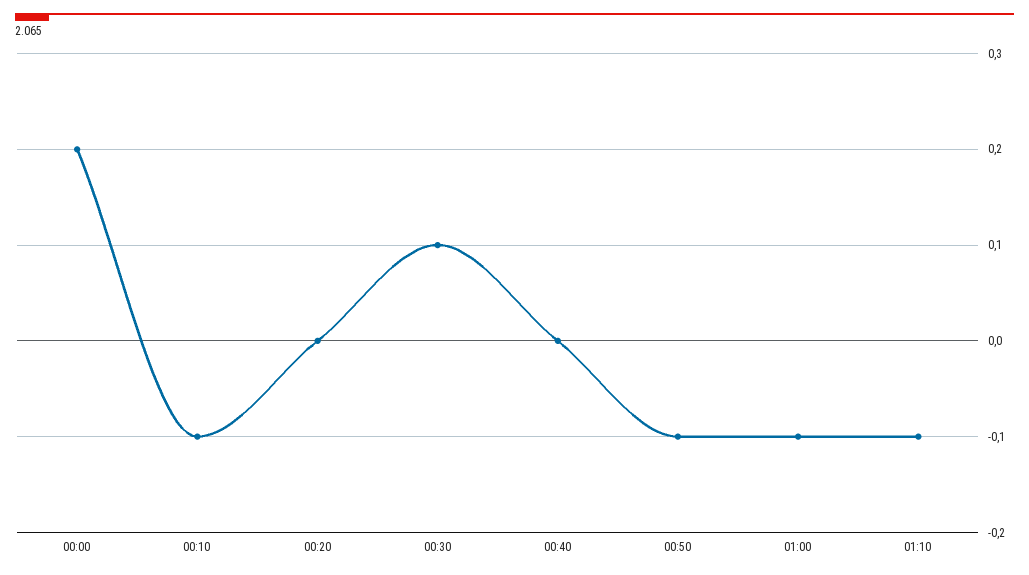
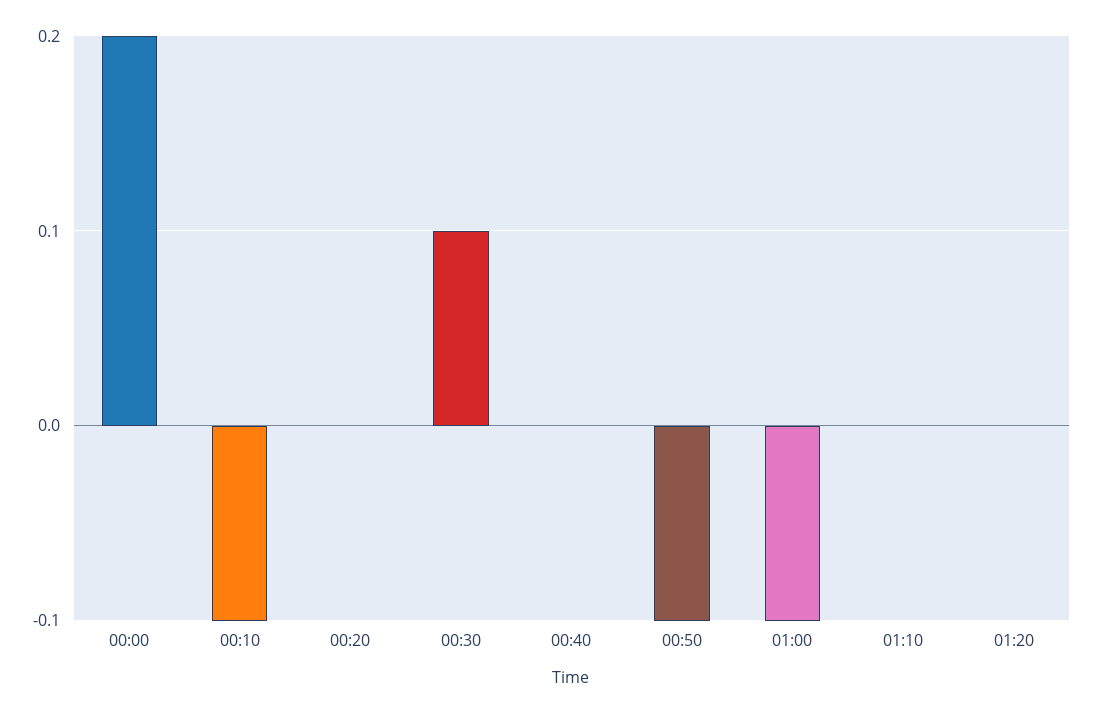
01:10: -0.1 -> 0
01:20: none -> 0

